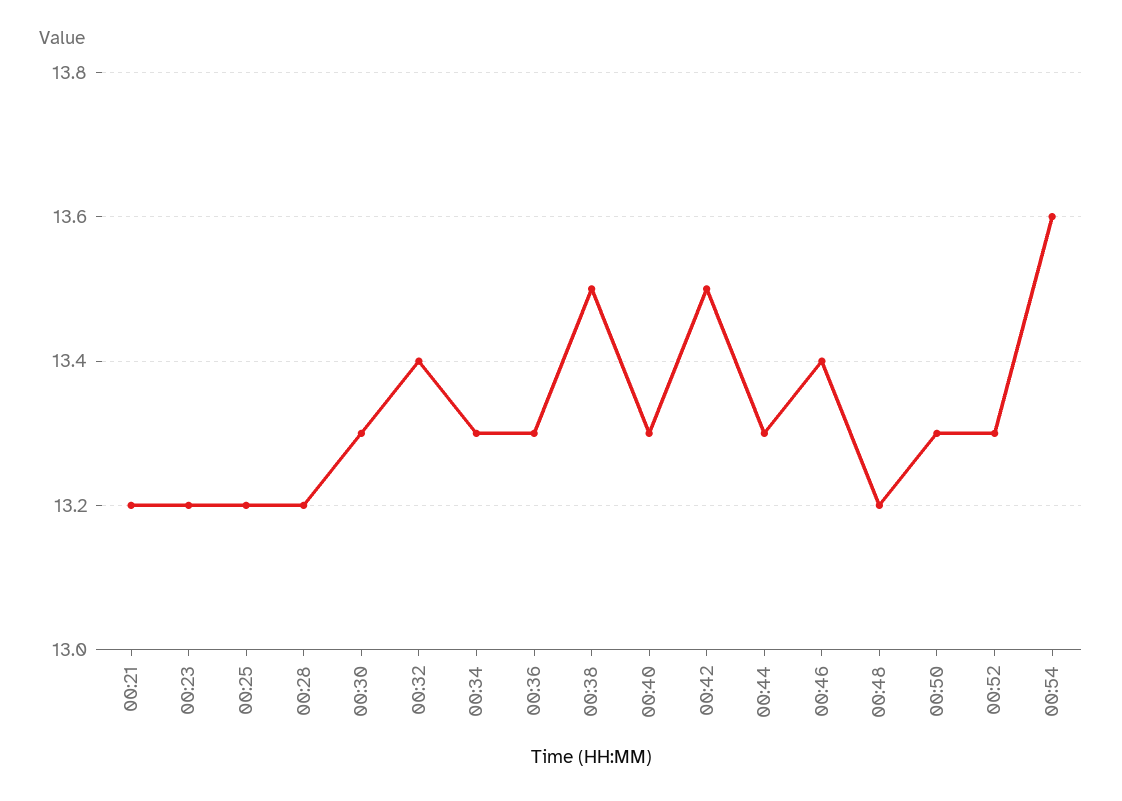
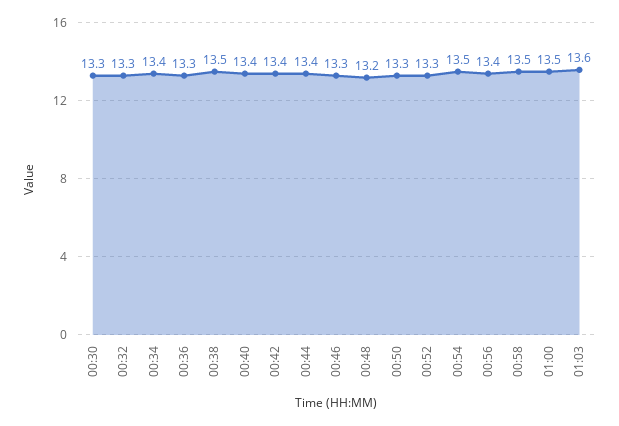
00:21: 13.2 -> none
00:23: 13.2 -> none
00:25: 13.2 -> none
00:28: 13.2 -> none
00:32: 13.4 -> 13.3
00:34: 13.3 -> 13.4
00:40: 13.3 -> 13.4
00:42: 13.5 -> 13.4
00:44: 13.3 -> 13.4
00:46: 13.4 -> 13.3
00:54: 13.6 -> 13.5
00:56: none -> 13.4
00:58: none -> 13.5
01:00: none -> 13.5
01:03: none -> 13.6

